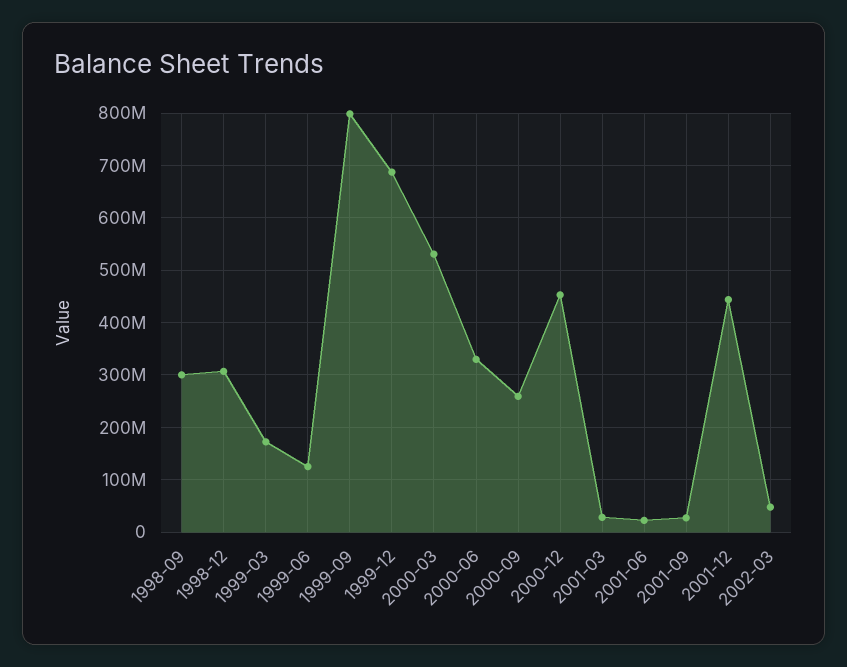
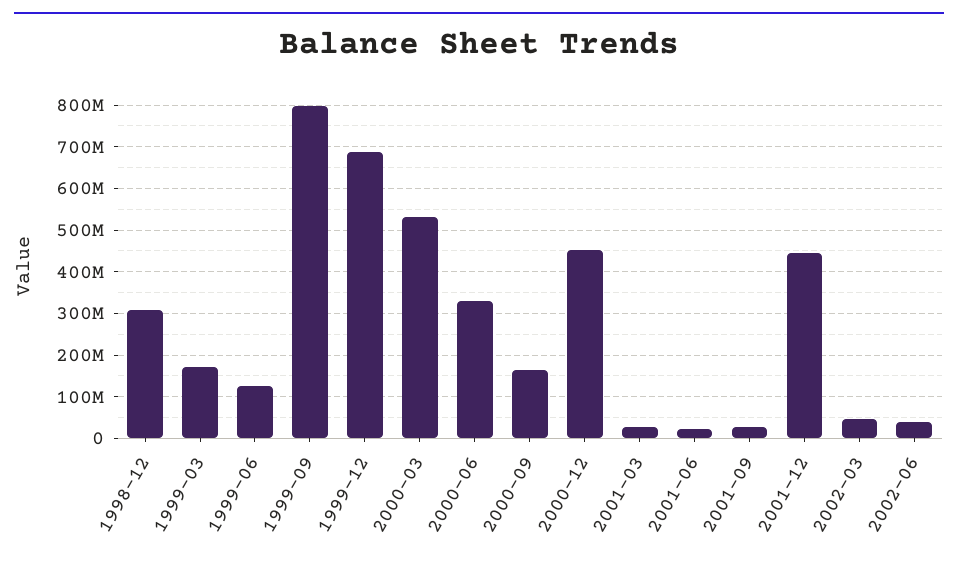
1998-09: 300000000 -> none
2000-09: 260000000 -> 160000000
2002-06: none -> 40000000

